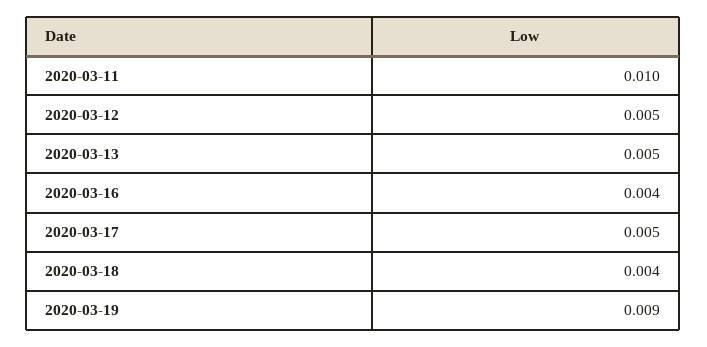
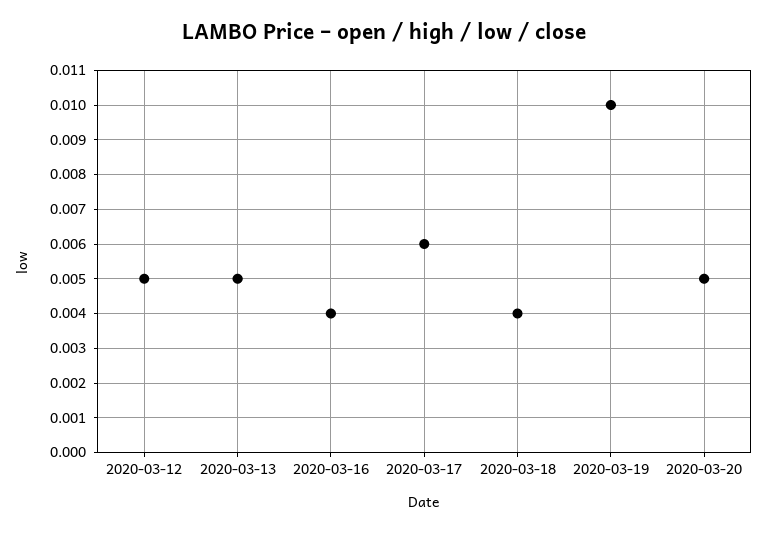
2020-03-11: 0.01 -> none
2020-03-17: 0.005 -> 0.006
2020-03-19: 0.009 -> 0.01
2020-03-20: none -> 0.005

